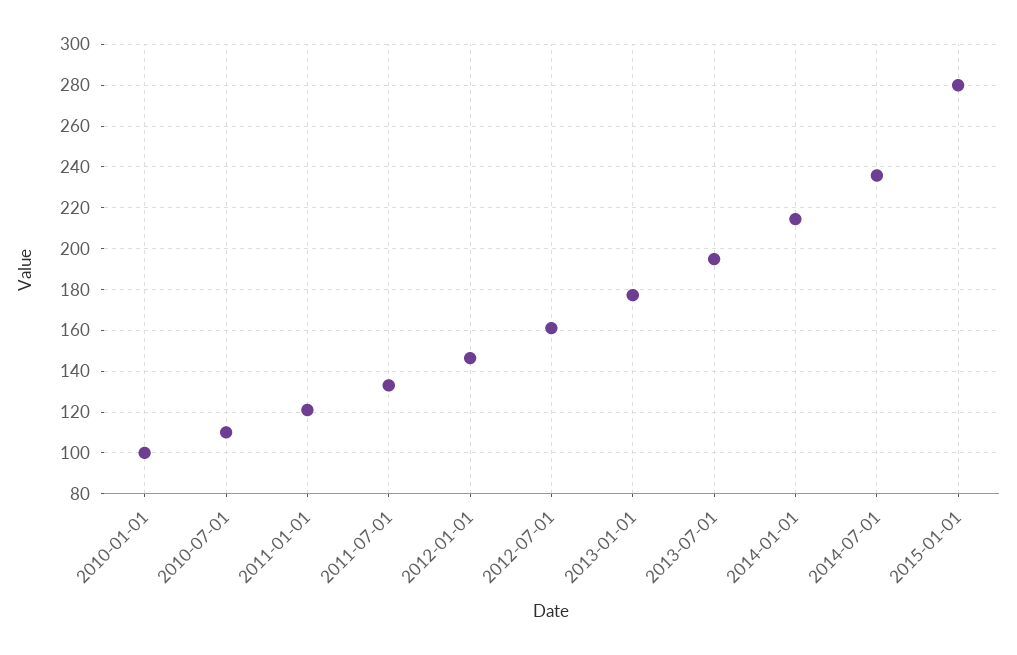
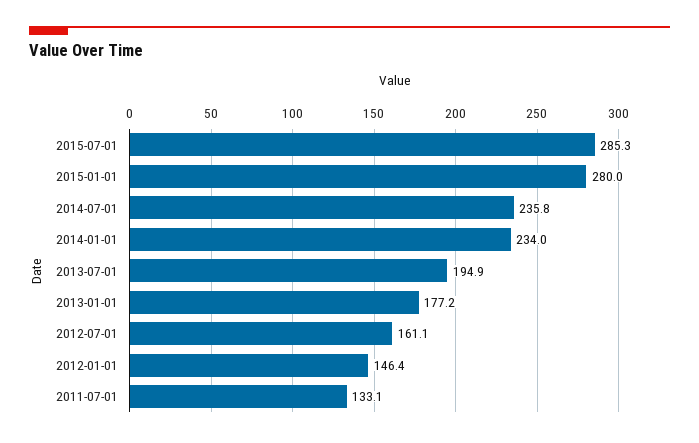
2010-01-01: 100 -> none
2010-07-01: 110 -> none
2011-01-01: 120 -> none
2014-01-01: 215 -> 234
2015-07-01: none -> 285.3

